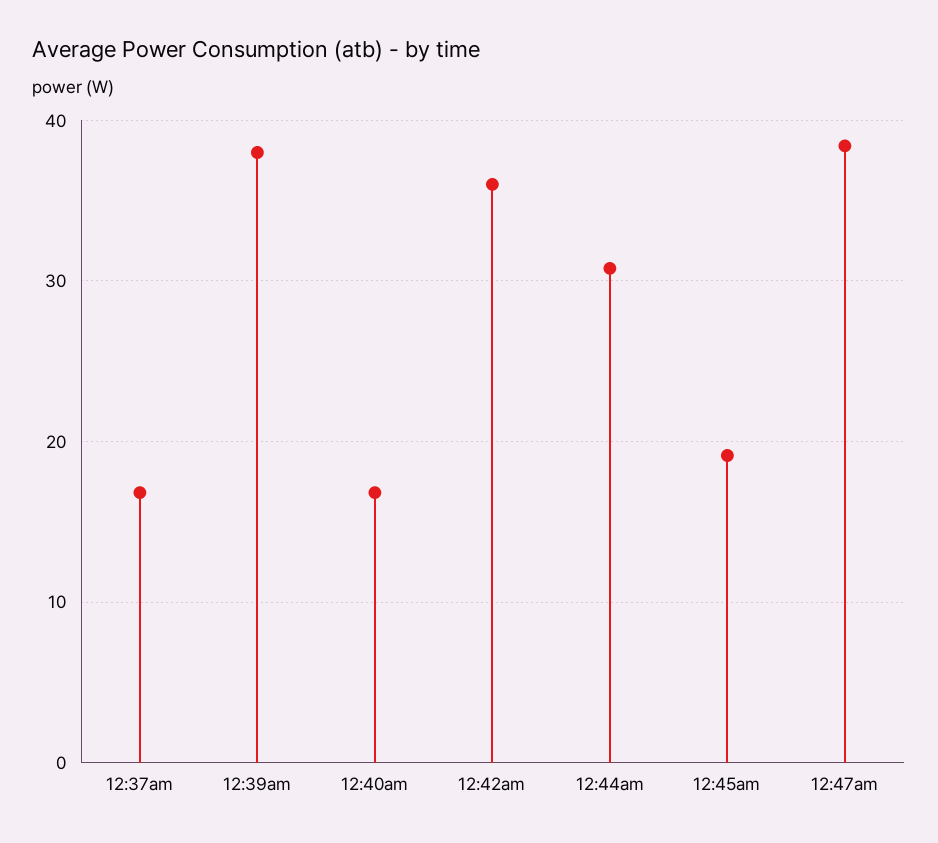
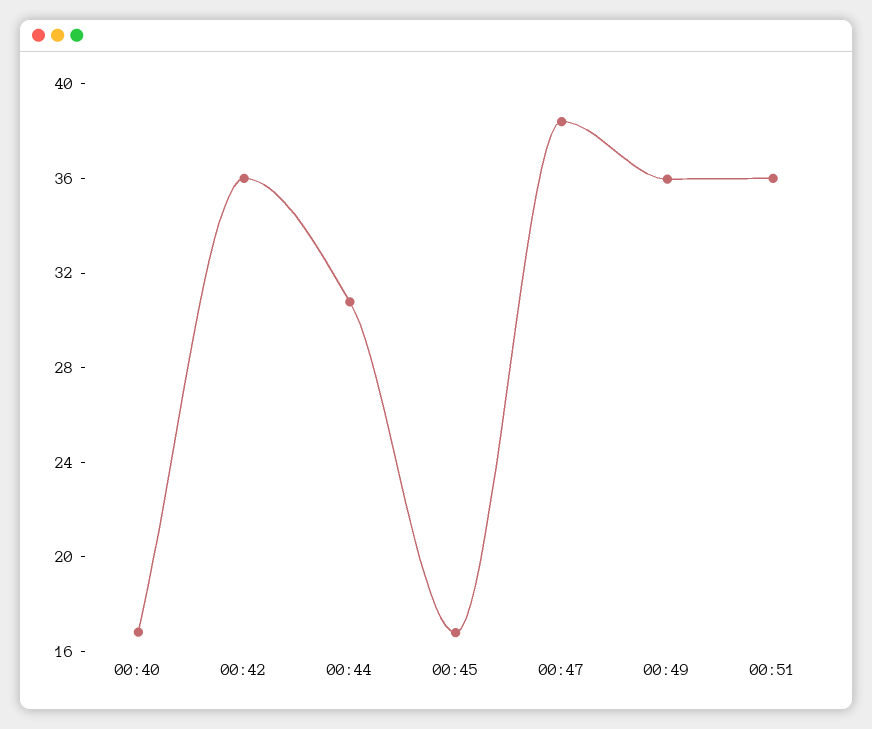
12:37am: 17 -> none
12:39am: 38 -> none
12:45am: 19 -> 17
00:49: none -> 36
00:51: none -> 36

